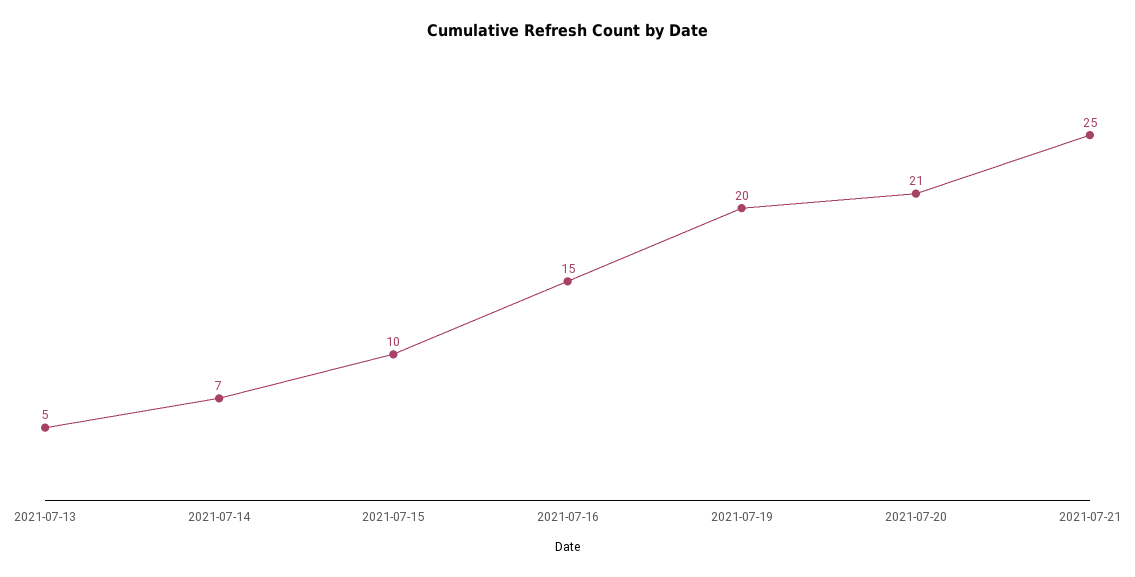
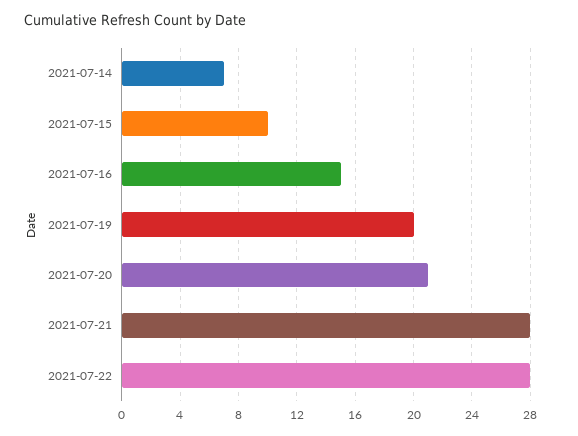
2021-07-13: 5 -> none
2021-07-21: 25 -> 28
2021-07-22: none -> 28

